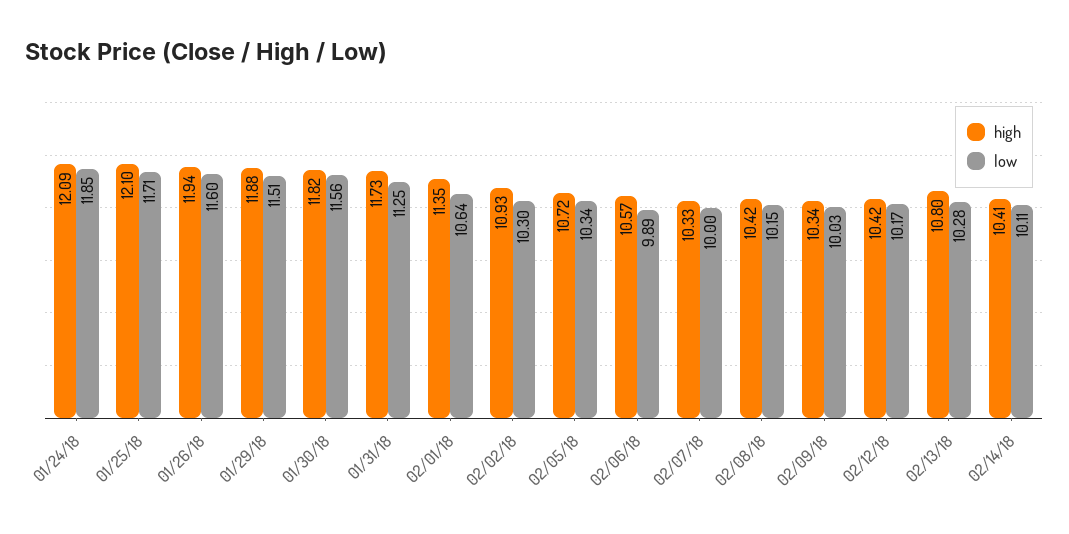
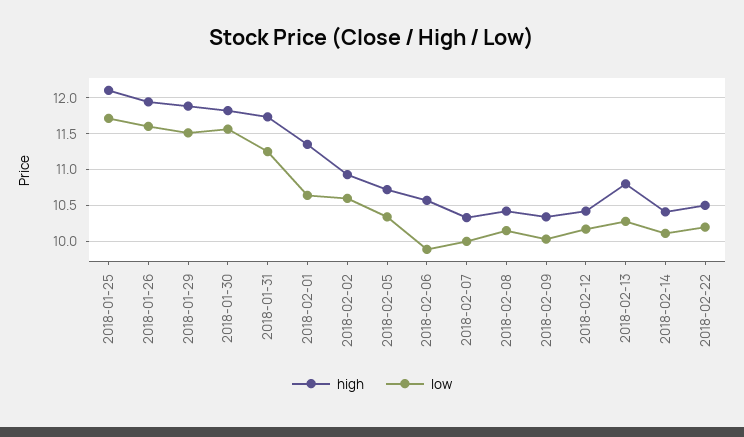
high, 01/24/18: 12.09 -> none
low, 01/24/18: 11.85 -> none
low, 02/02/18: 10.3 -> 10.6
high, 2018-02-22: none -> 10.5
low, 2018-02-22: none -> 10.2

